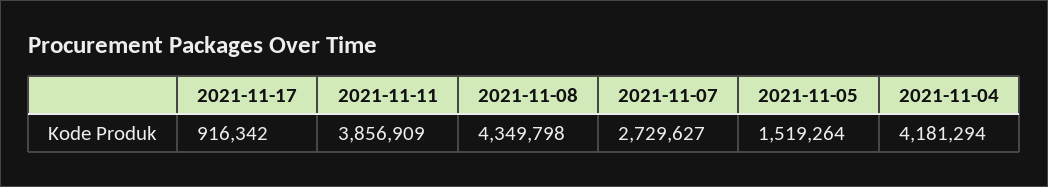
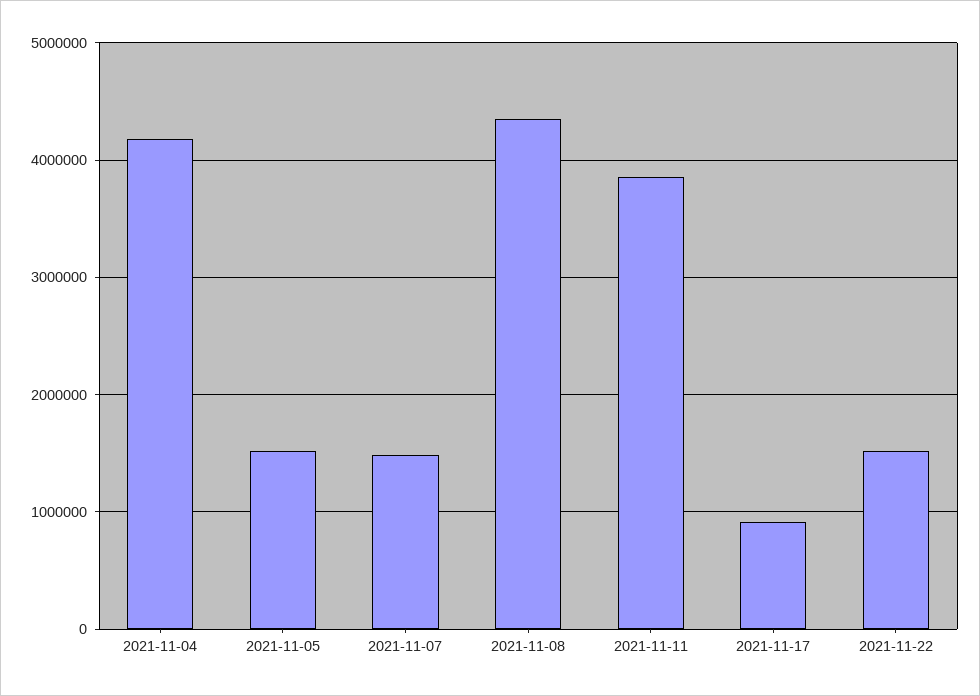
2021-11-07: 2729627 -> 1500000
2021-11-22: none -> 1500000

